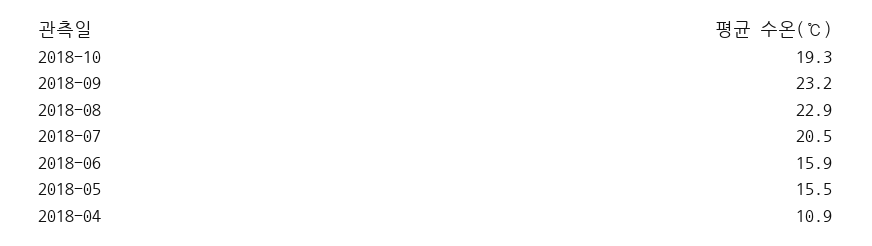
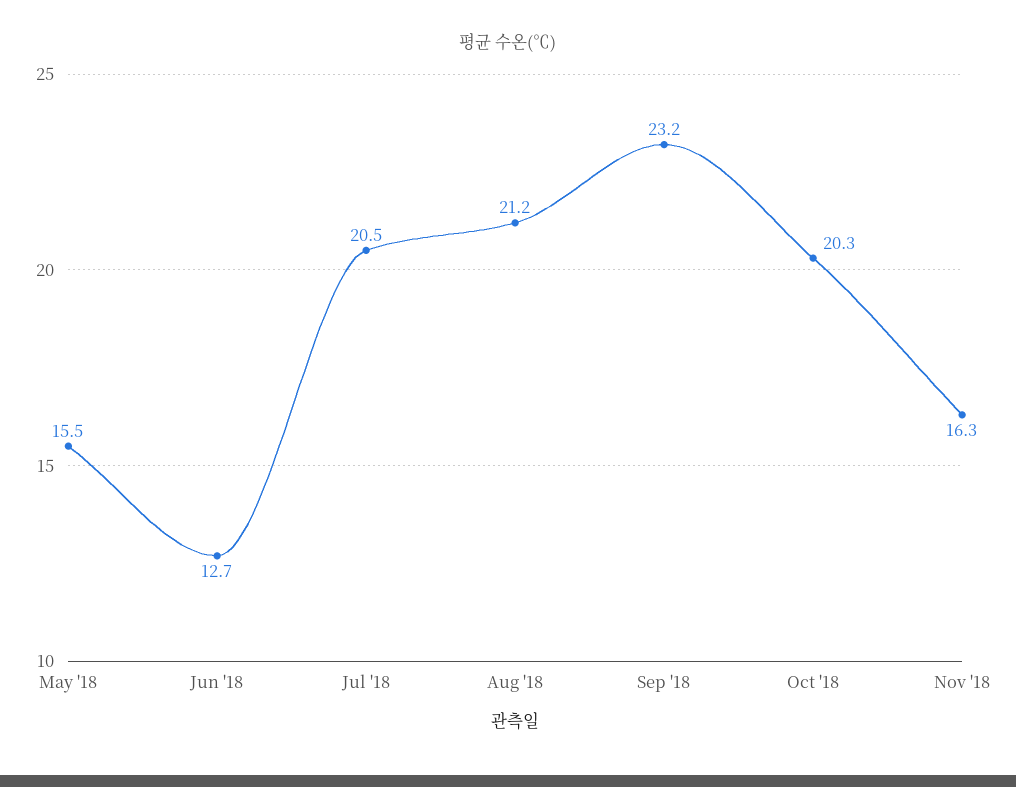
2018-10: 19.3 -> 20.3
2018-08: 22.9 -> 21.2
2018-06: 15.9 -> 12.7
2018-04: 10.9 -> none
Nov '18: none -> 16.3

